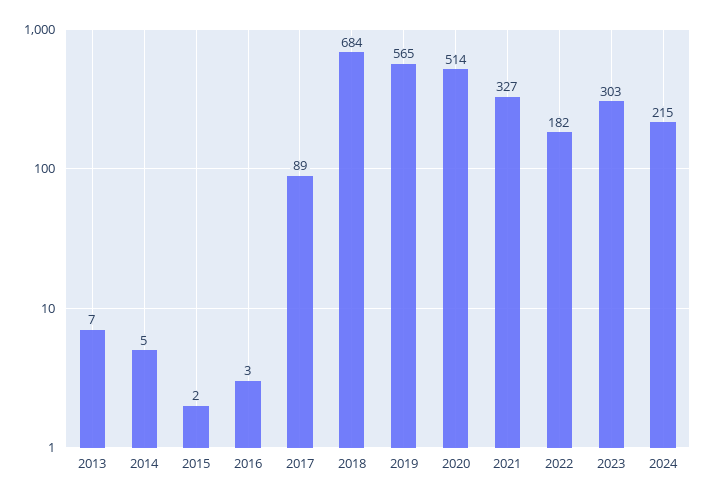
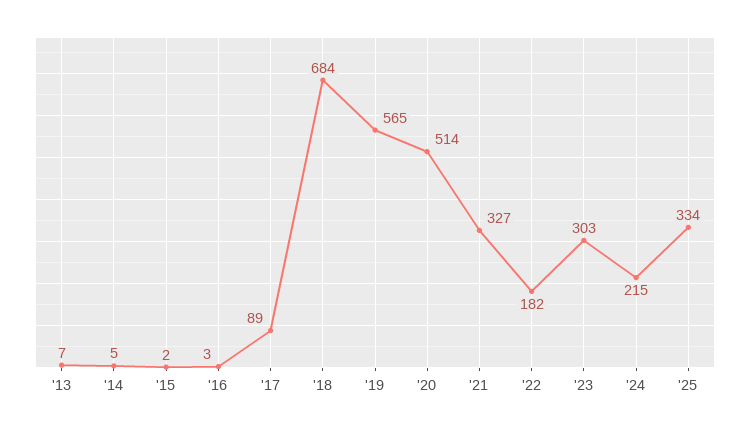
'25: none -> 334

